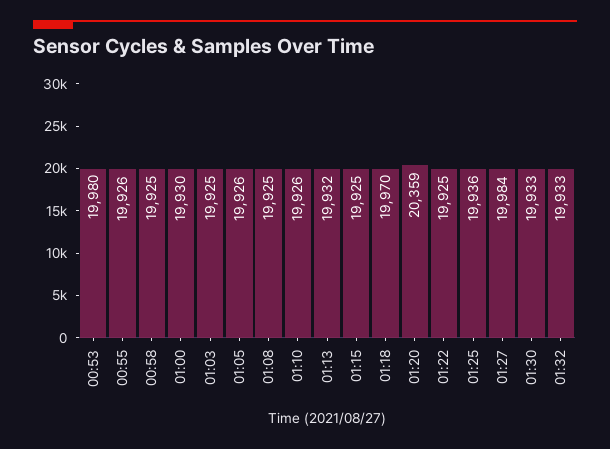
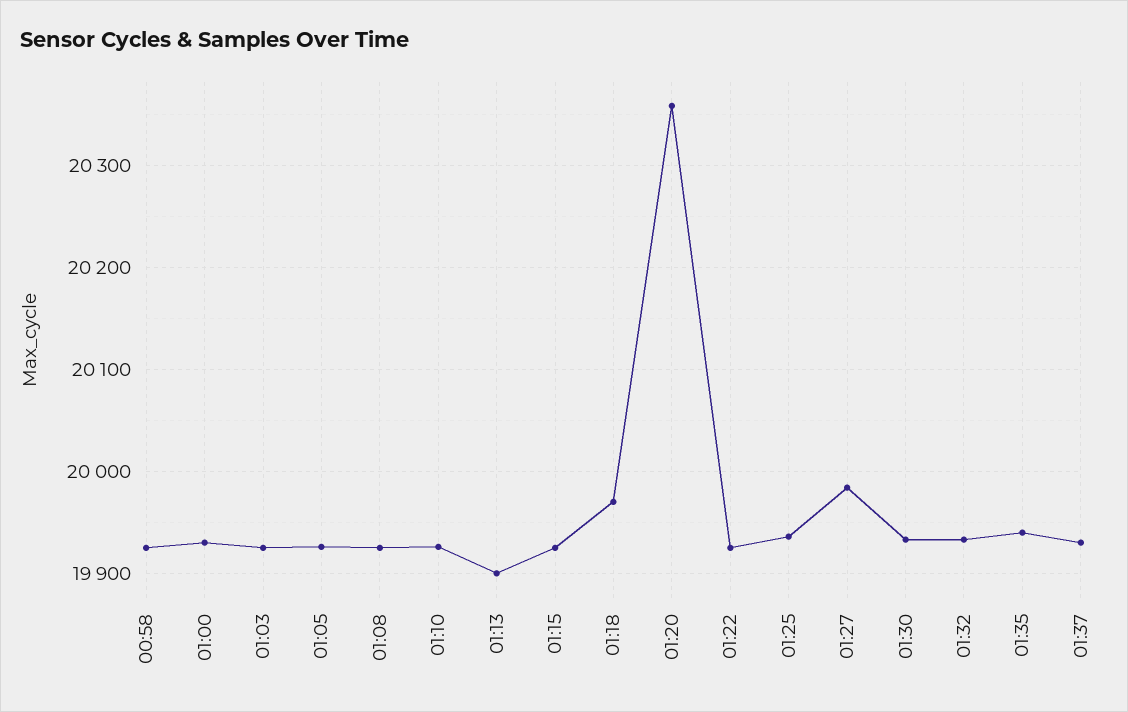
00:53: 19980 -> none
00:55: 19926 -> none
01:13: 19932 -> 19900
01:35: none -> 19940
01:37: none -> 19930

